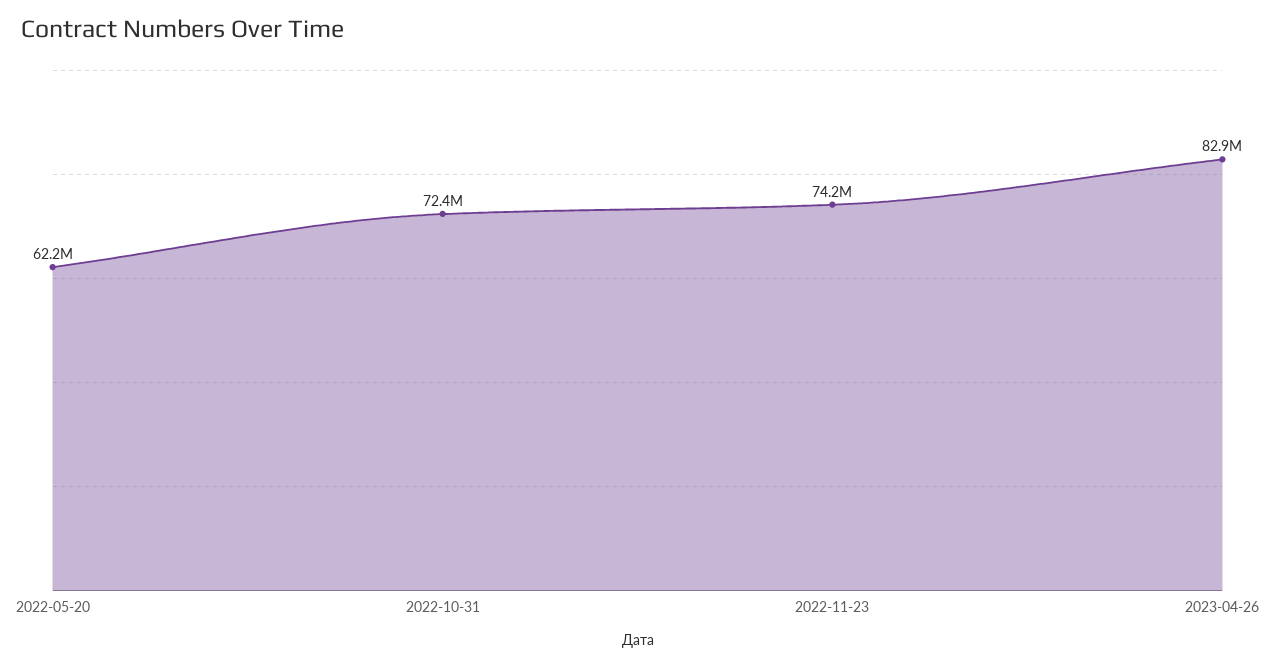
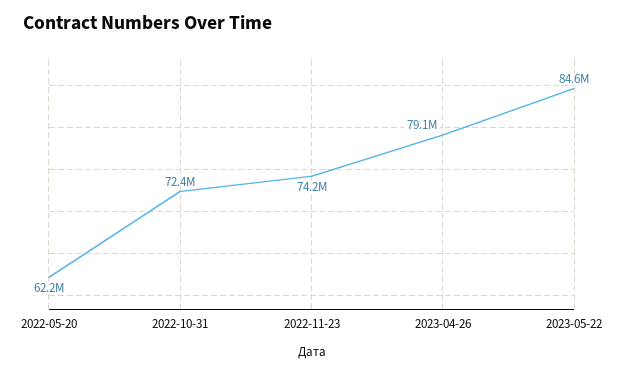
2023-04-26: 82900000 -> 79100000
2023-05-22: none -> 84600000

